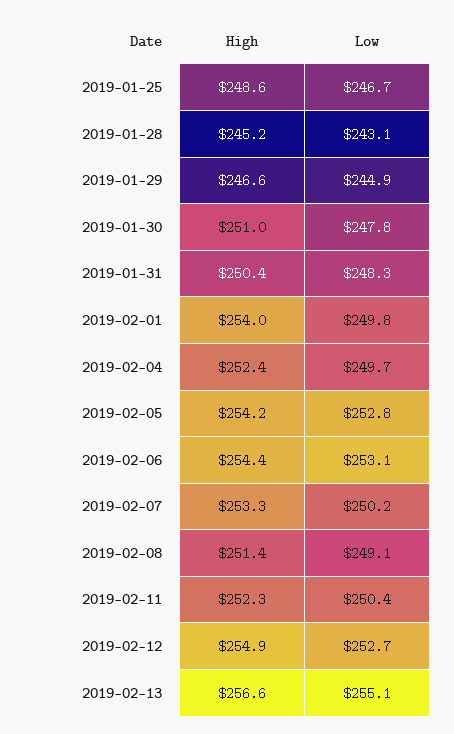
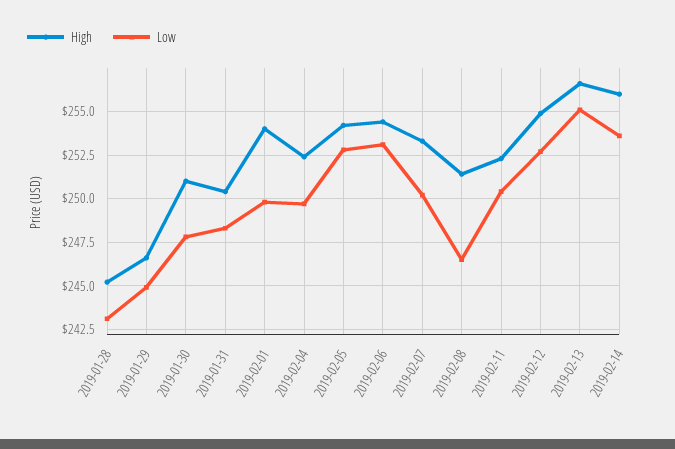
High, 2019-01-25: 248.6 -> none
Low, 2019-01-25: 246.7 -> none
Low, 2019-02-08: 249.1 -> 246.5
High, 2019-02-14: none -> 256
Low, 2019-02-14: none -> 253.5

